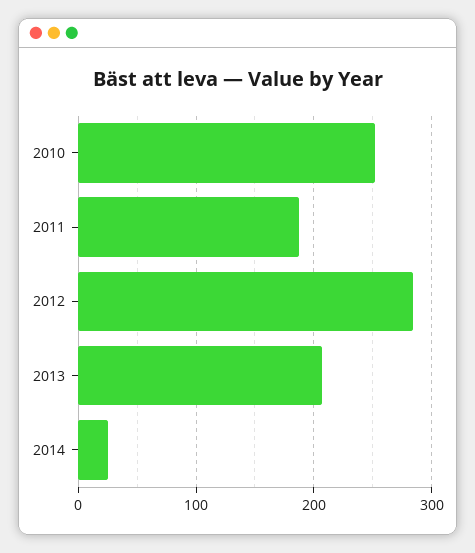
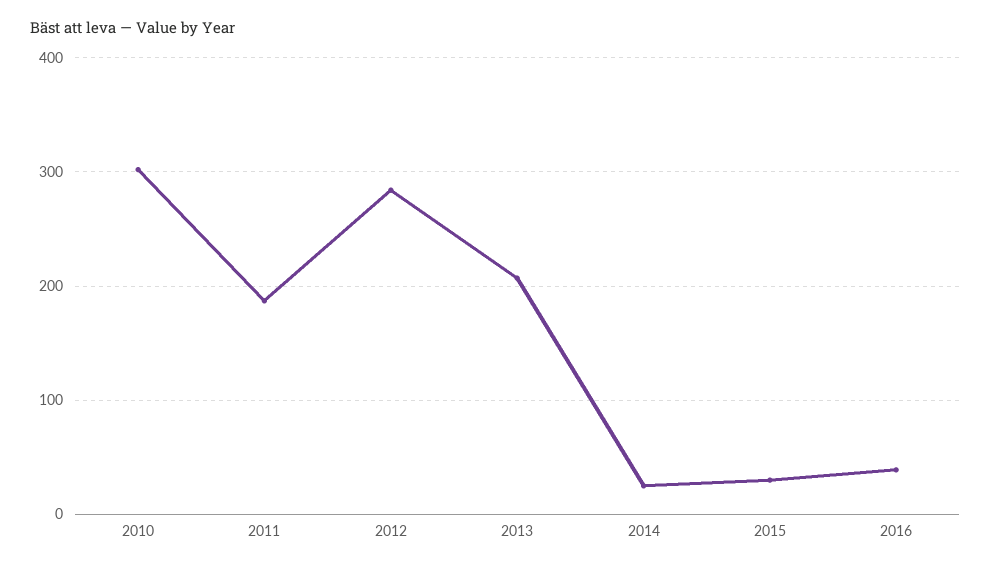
2010: 250 -> 300
2015: none -> 30
2016: none -> 40

